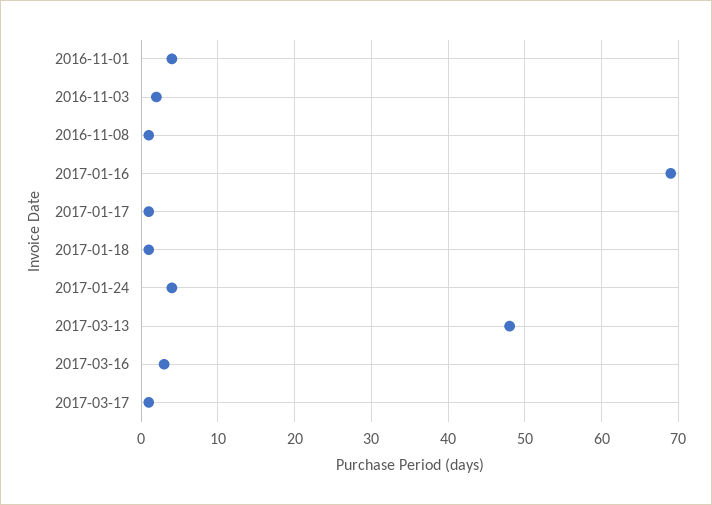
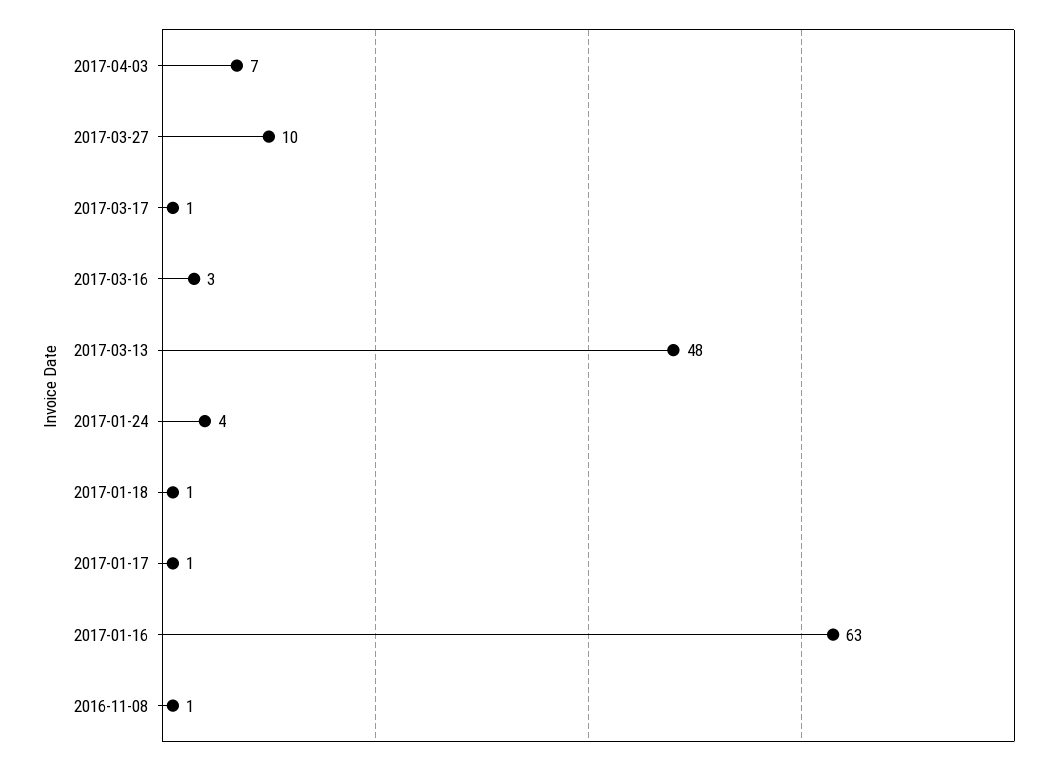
2016-11-01: 4 -> none
2016-11-03: 2 -> none
2017-01-16: 69 -> 63
2017-04-03: none -> 7
2017-03-27: none -> 10

